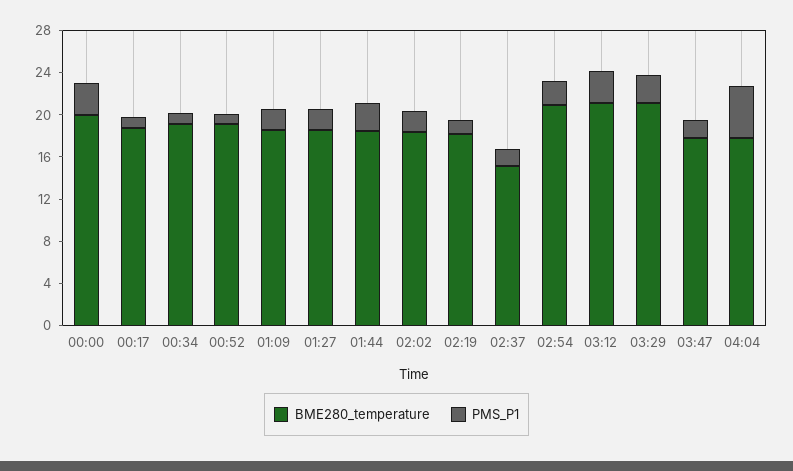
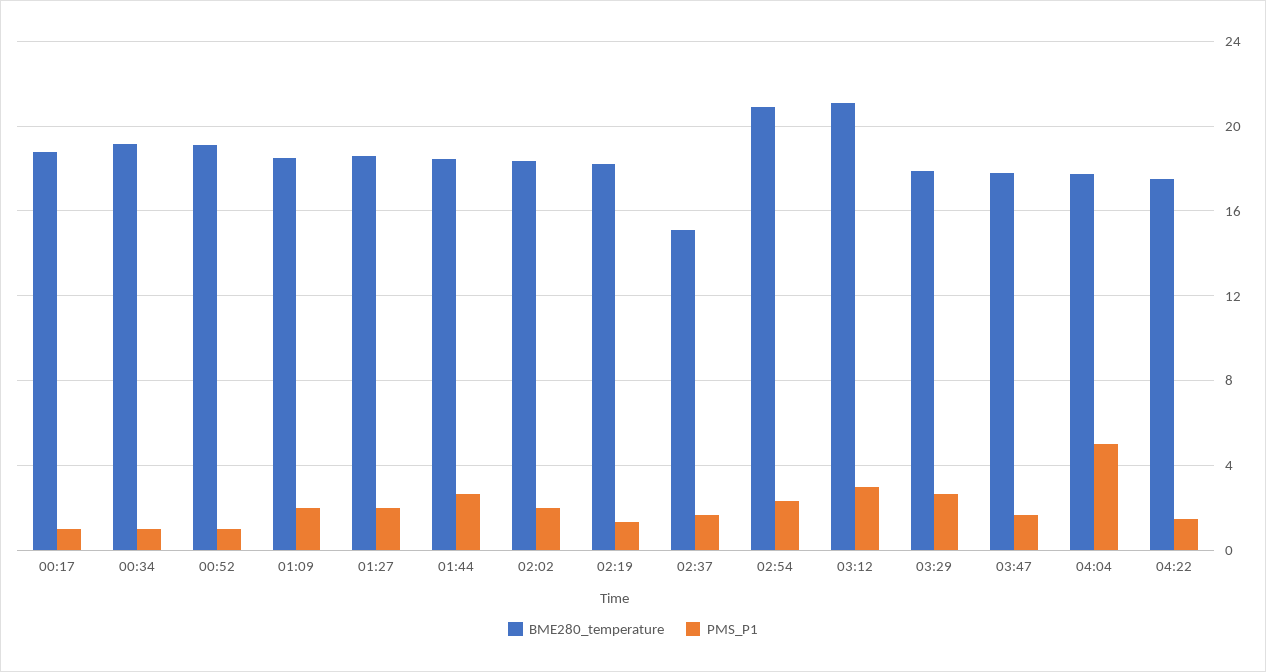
BME280_temperature, 00:00: 20 -> none
PMS_P1, 00:00: 3 -> none
BME280_temperature, 03:29: 21 -> 18
BME280_temperature, 04:22: none -> 17.5
PMS_P1, 04:22: none -> 1.5

